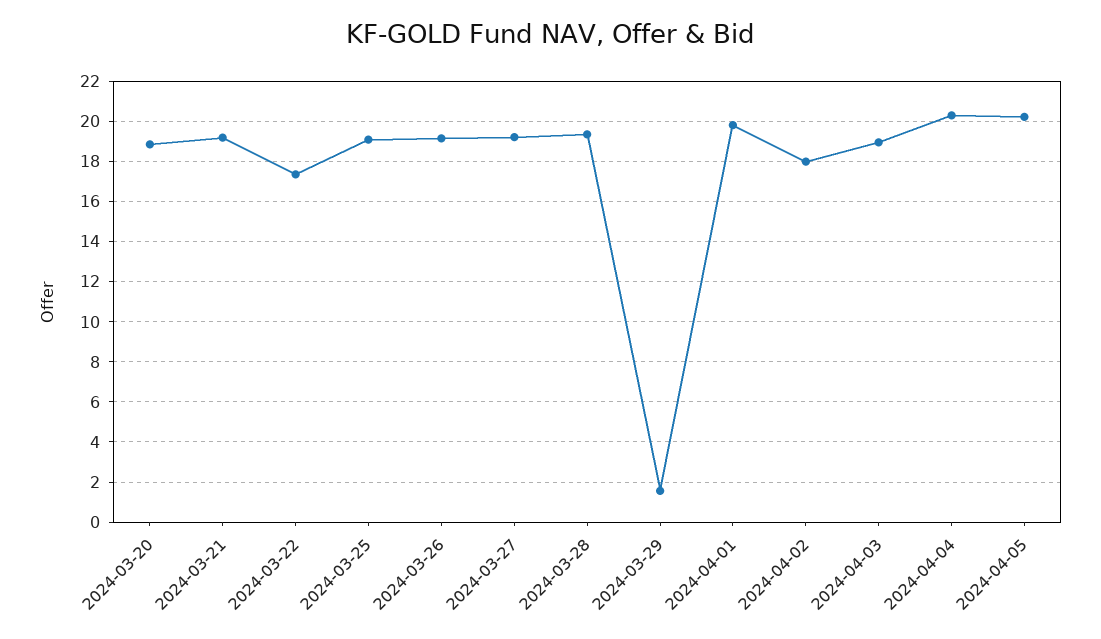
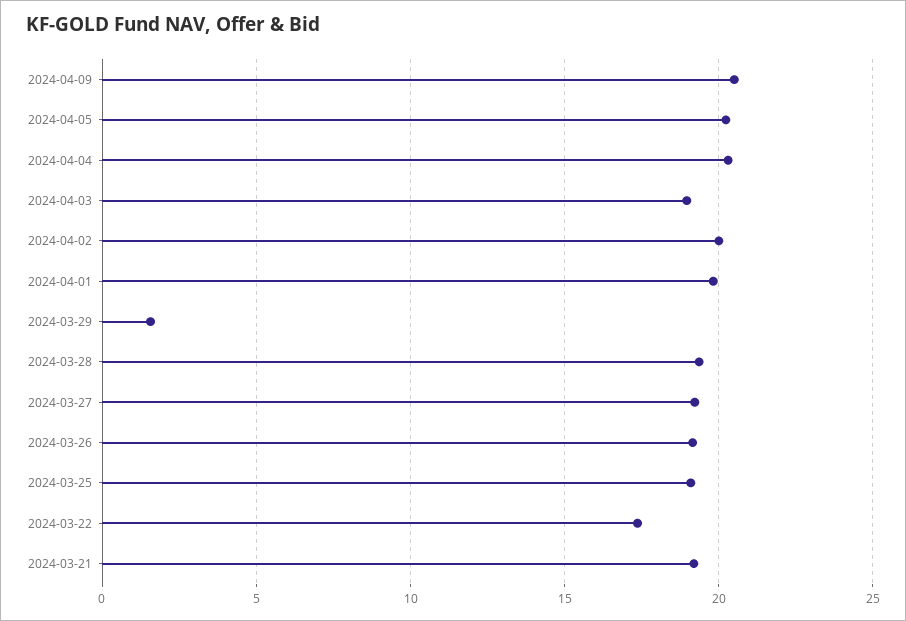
2024-03-20: 19 -> none
2024-04-02: 18 -> 20
2024-04-09: none -> 20.5

